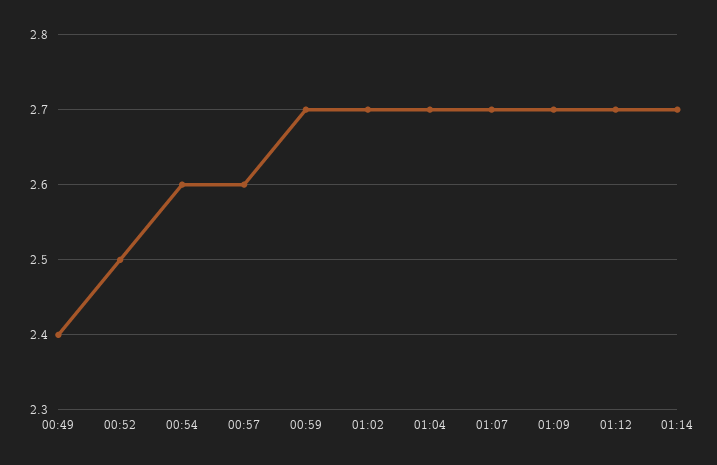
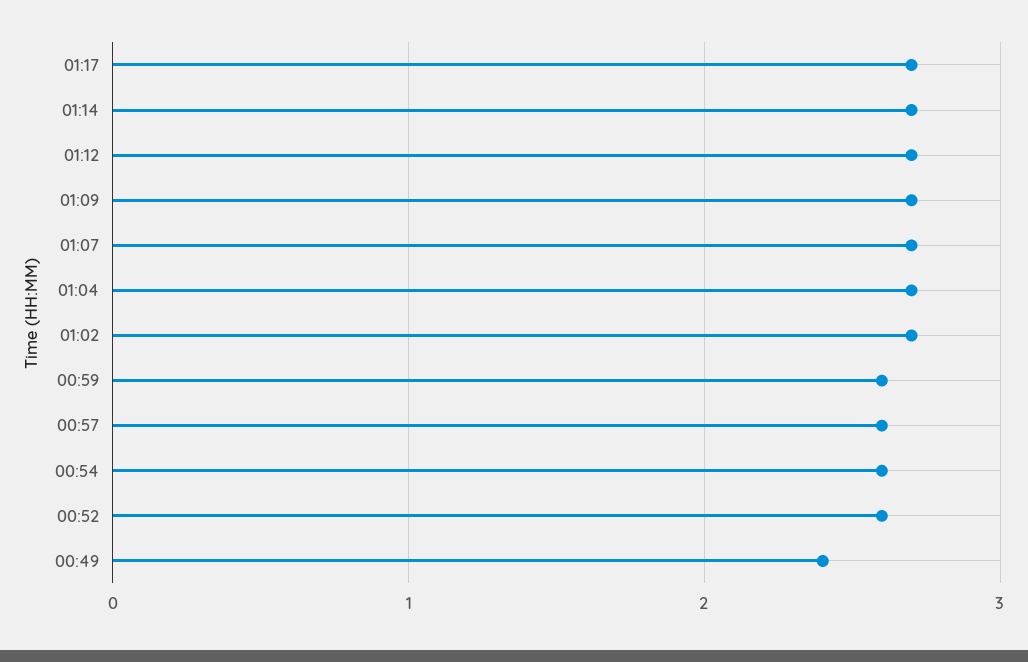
00:52: 2.5 -> 2.6
00:59: 2.7 -> 2.6
01:17: none -> 2.7

